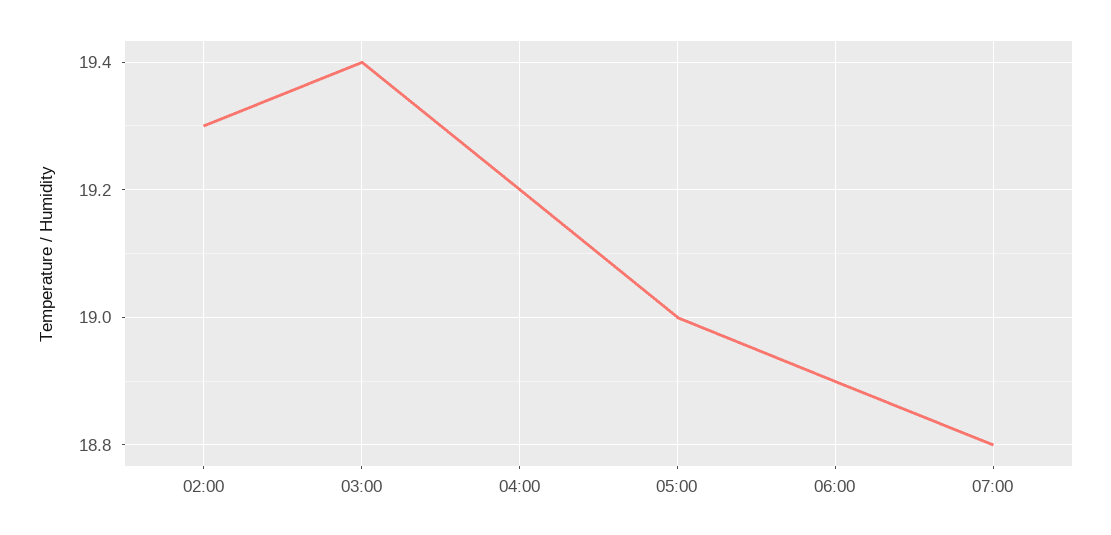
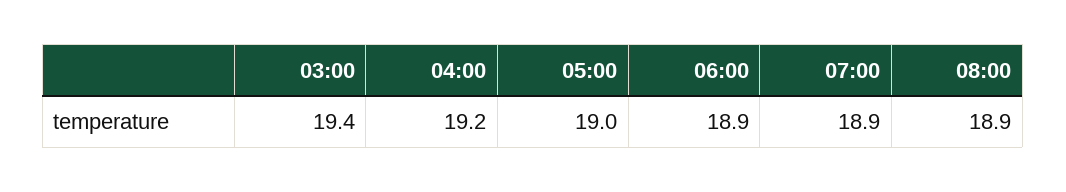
02:00: 19.3 -> none
07:00: 18.8 -> 18.9
08:00: none -> 18.9

